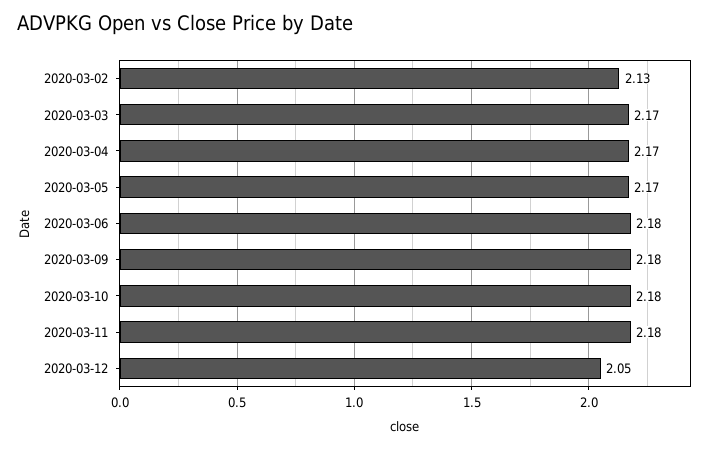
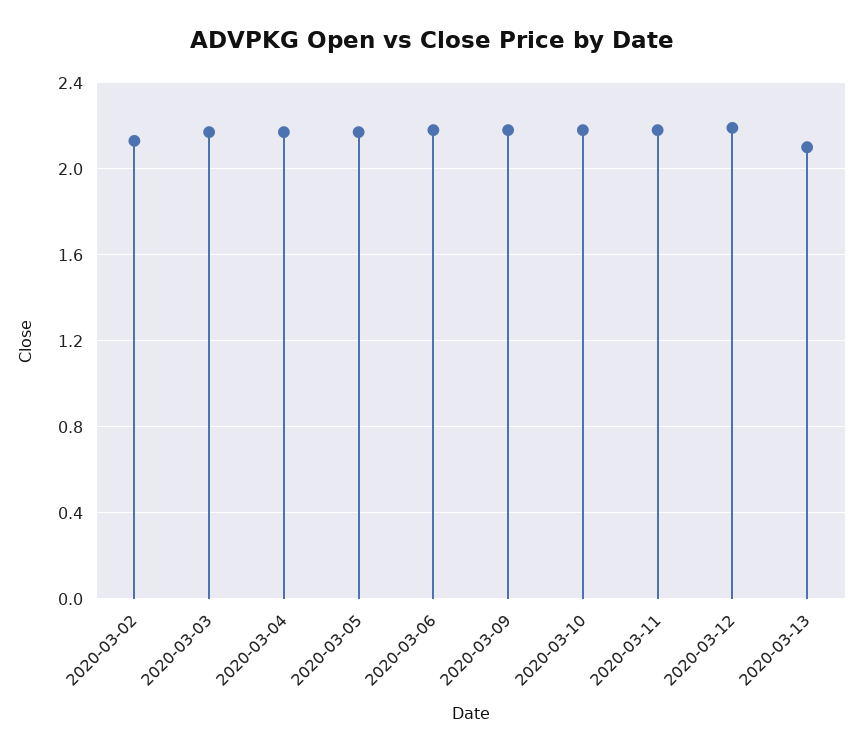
2020-03-12: 2.05 -> 2.2
2020-03-13: none -> 2.1

